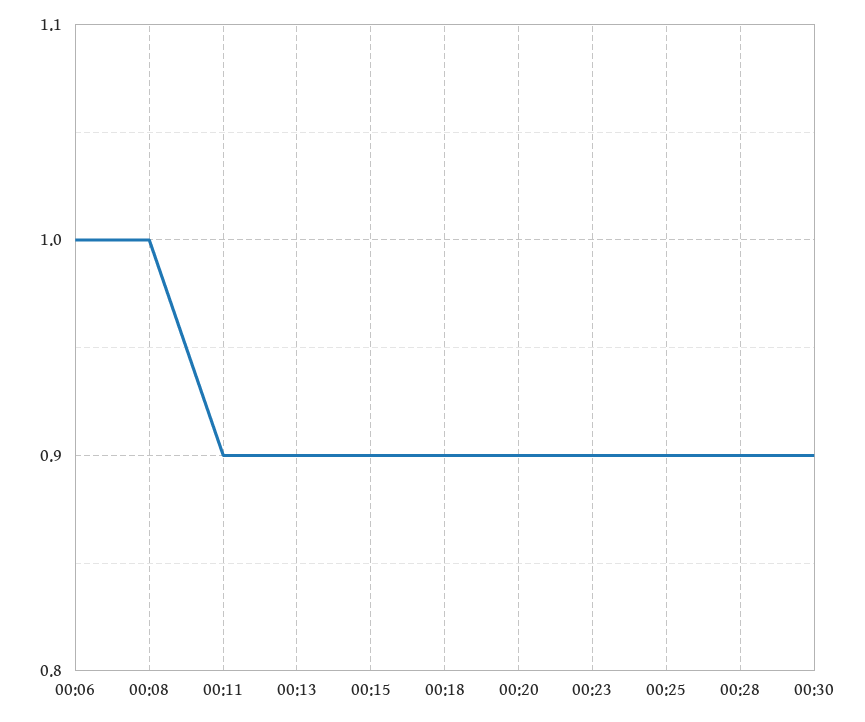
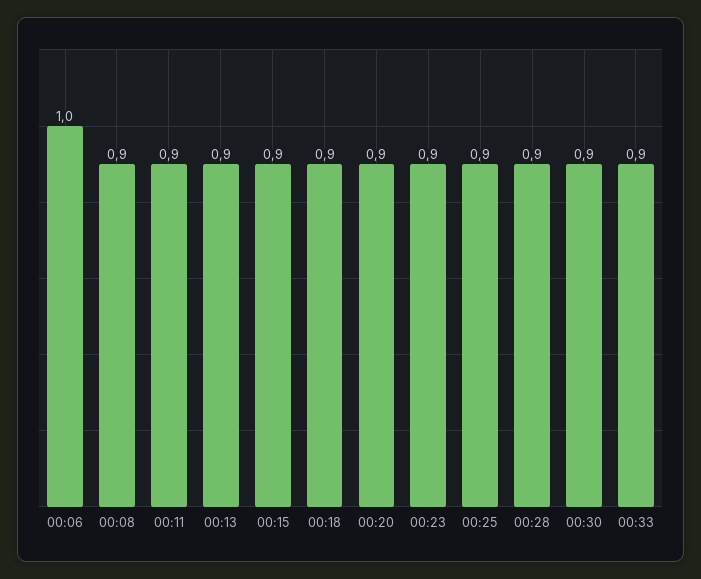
00:08: 1 -> 0.9
00:33: none -> 0.9

